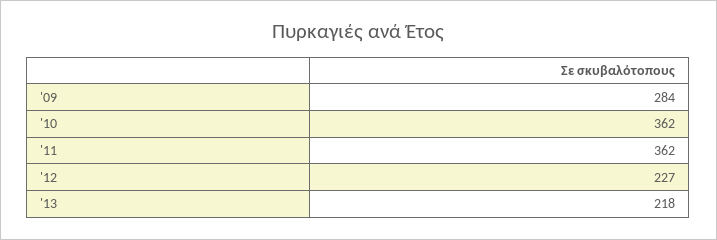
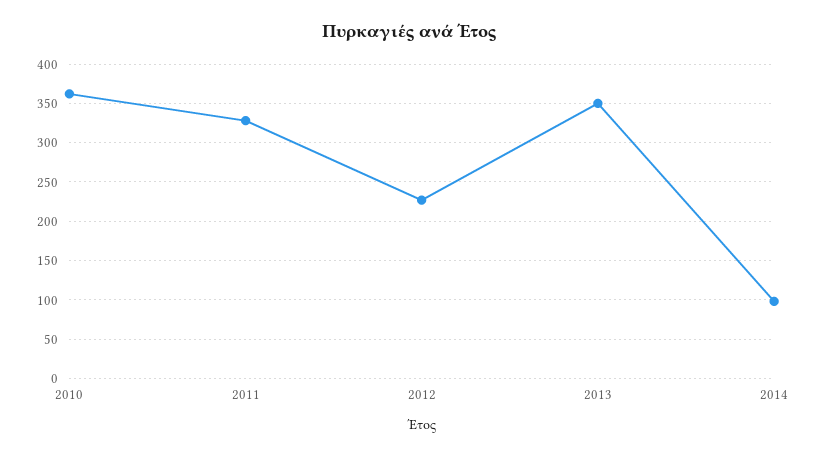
'09: 284 -> none
'11: 362 -> 330
'13: 218 -> 350
2014: none -> 100

